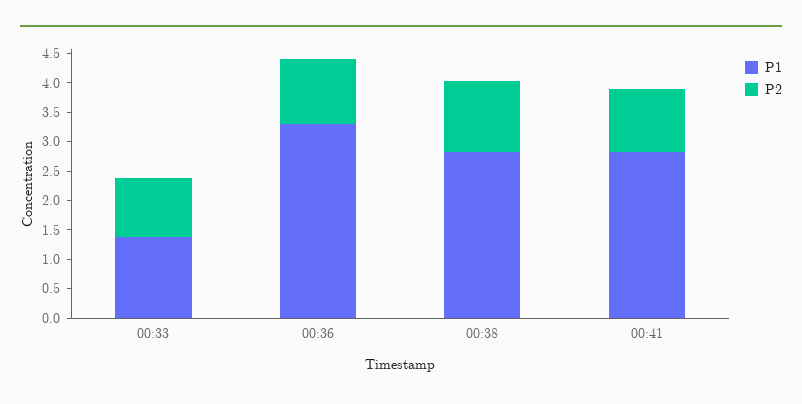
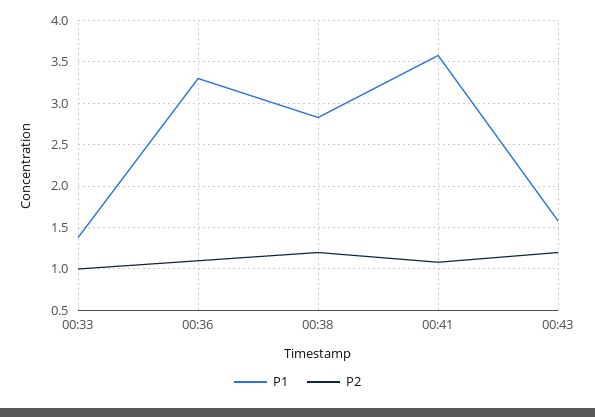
P1, 00:41: 2.75 -> 3.6
P1, 00:43: none -> 1.6
P2, 00:43: none -> 1.2

